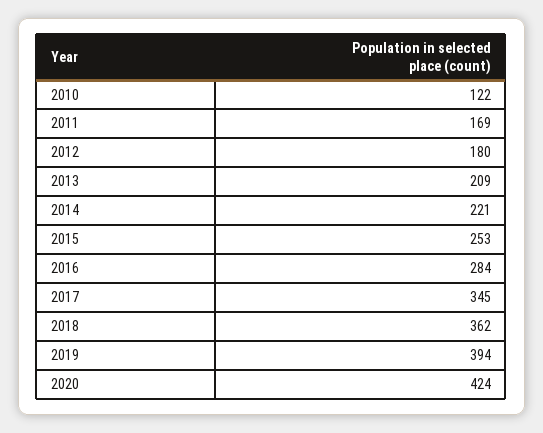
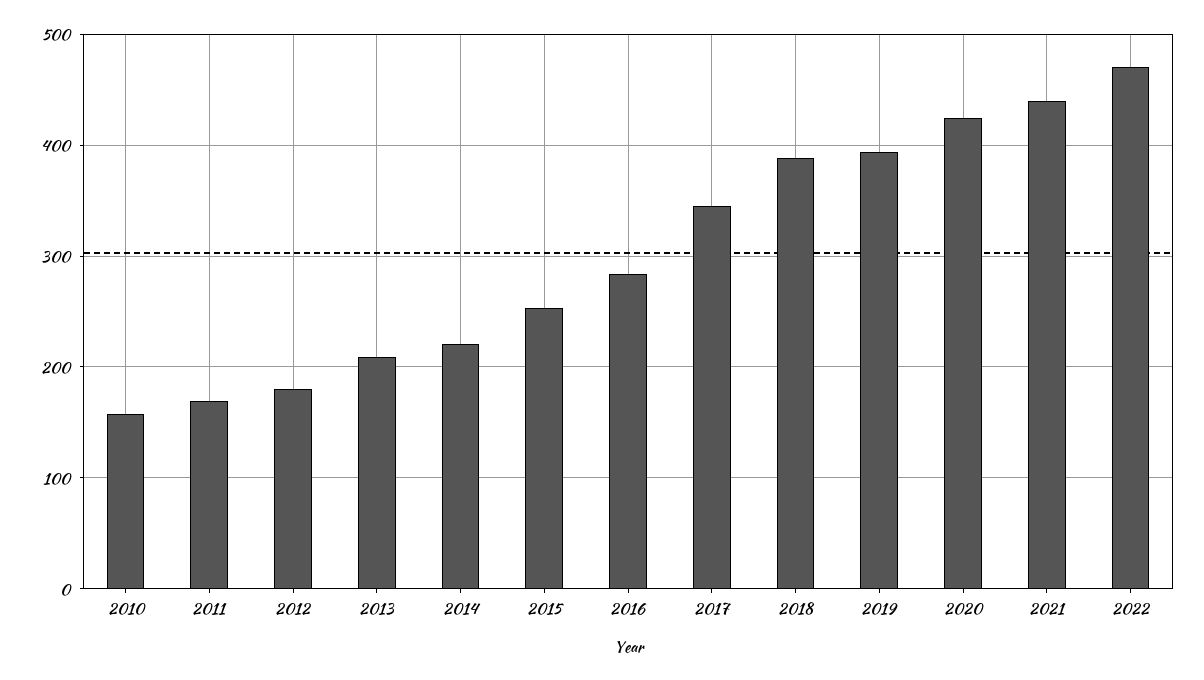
2010: 122 -> 160
2018: 362 -> 390
2021: none -> 440
2022: none -> 470

